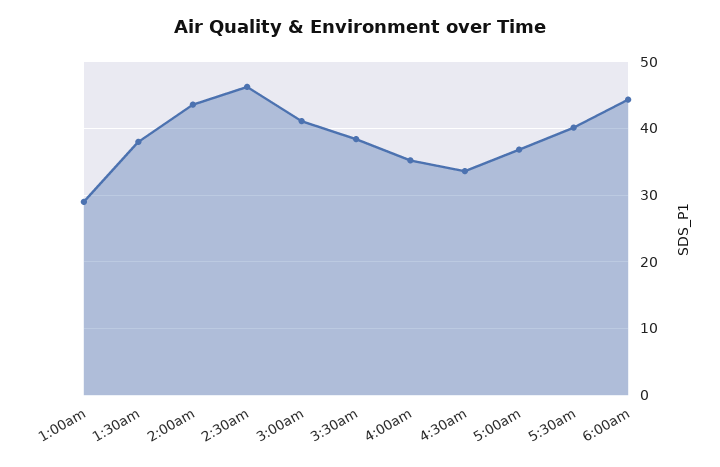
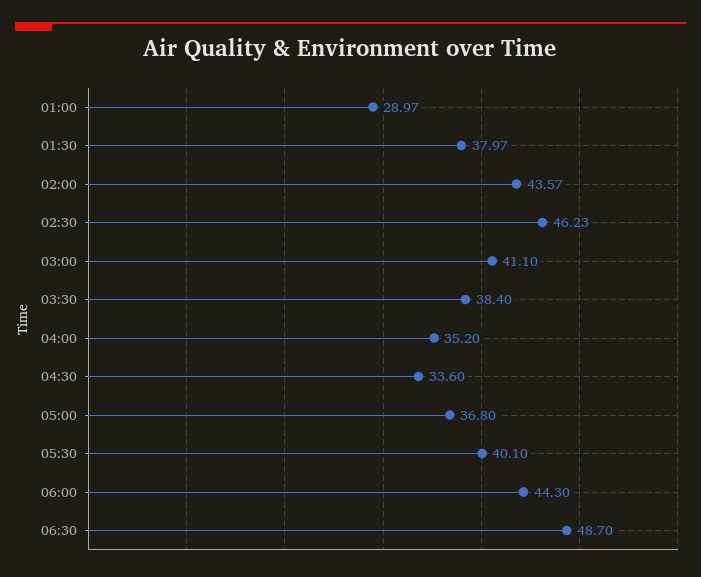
06:30: none -> 48.7

